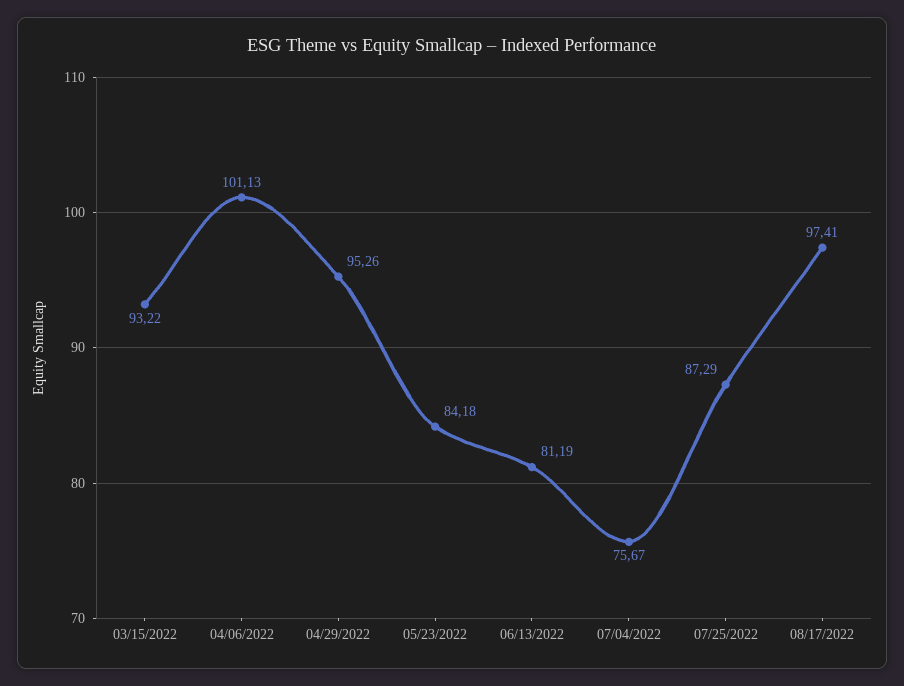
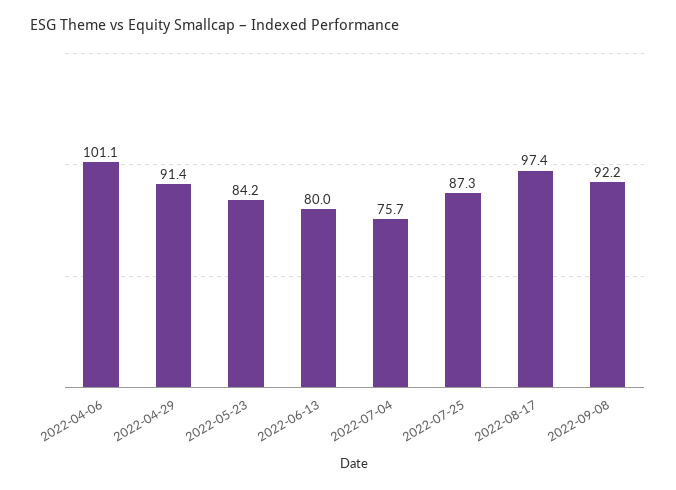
03/15/2022: 93.22 -> none
04/29/2022: 95.26 -> 91.4
06/13/2022: 81.19 -> 80
2022-09-08: none -> 92.2

